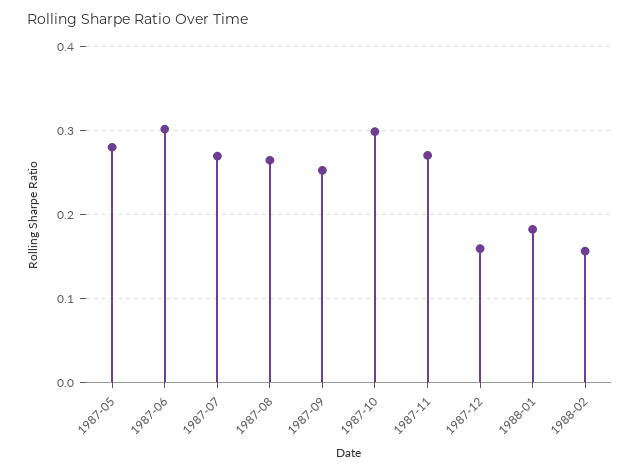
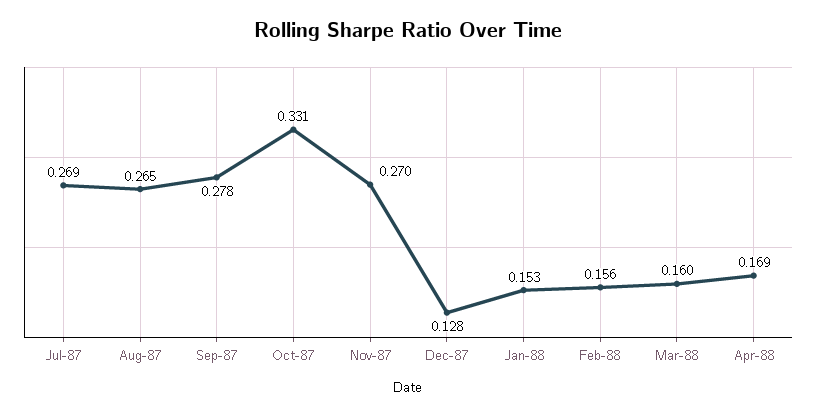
1987-05: 0.28 -> none
1987-06: 0.3 -> none
1987-09: 0.25 -> 0.278
1987-10: 0.3 -> 0.331
1987-12: 0.16 -> 0.128
1988-01: 0.18 -> 0.153
Mar-88: none -> 0.16
Apr-88: none -> 0.169

